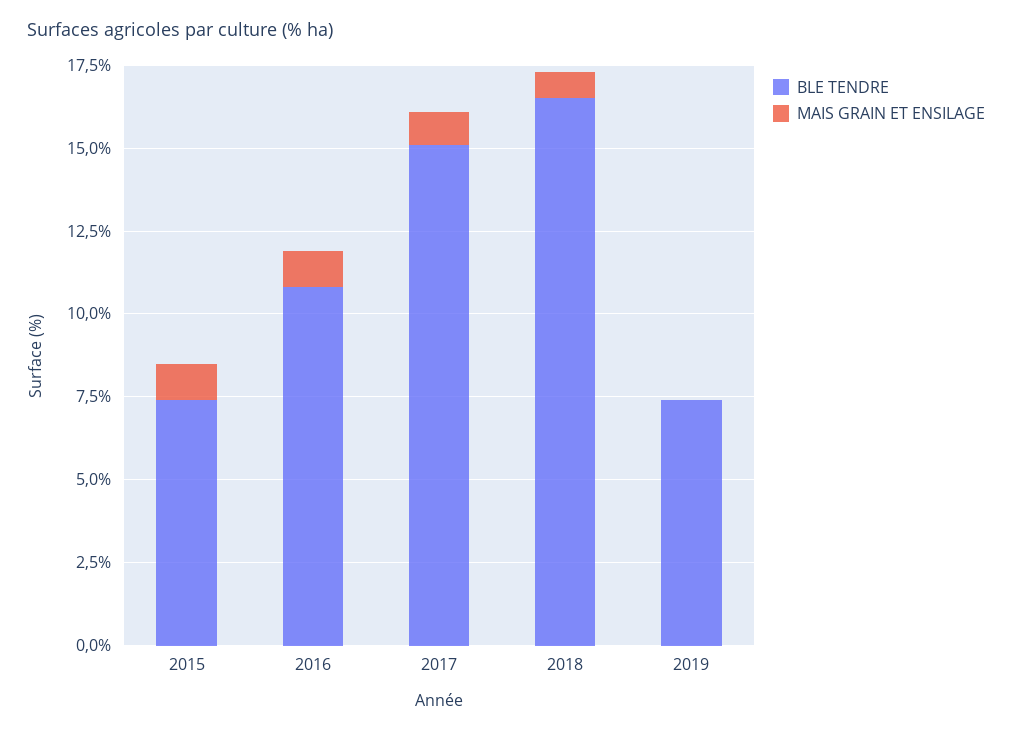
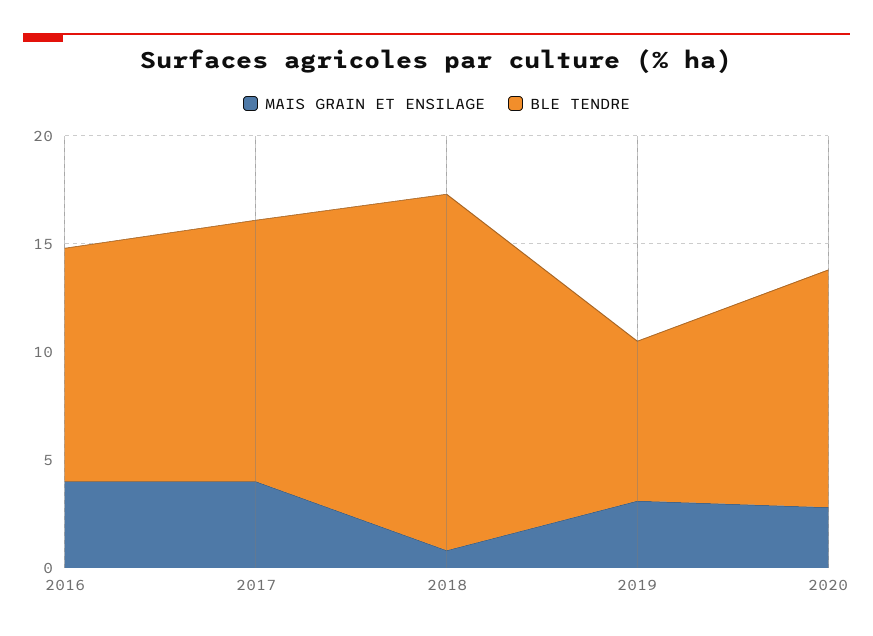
BLE TENDRE, 2015: 7.5 -> none
MAIS GRAIN ET ENSILAGE, 2015: 1 -> none
MAIS GRAIN ET ENSILAGE, 2016: 1 -> 4
BLE TENDRE, 2017: 15 -> 12
MAIS GRAIN ET ENSILAGE, 2017: 1 -> 4
MAIS GRAIN ET ENSILAGE, 2019: 0 -> 3
MAIS GRAIN ET ENSILAGE, 2020: none -> 3
BLE TENDRE, 2020: none -> 11

